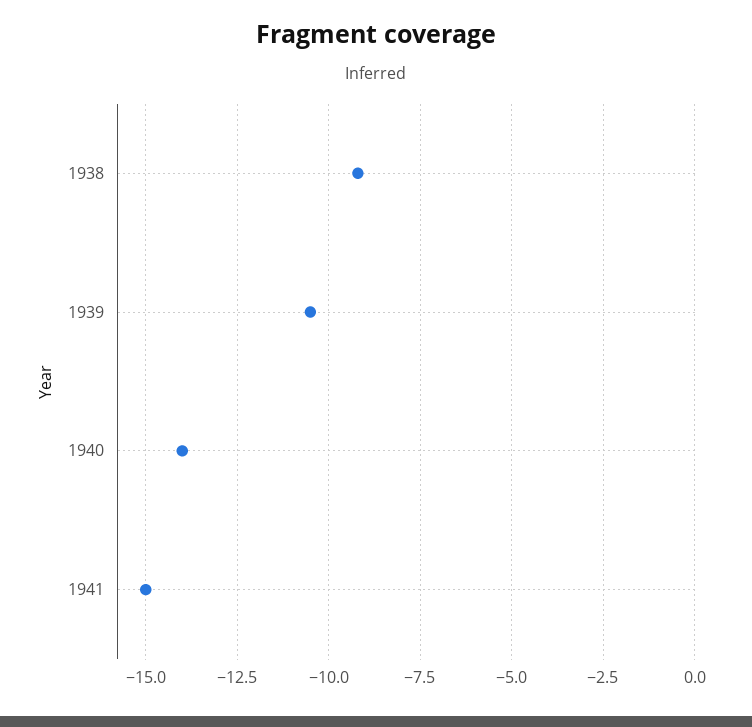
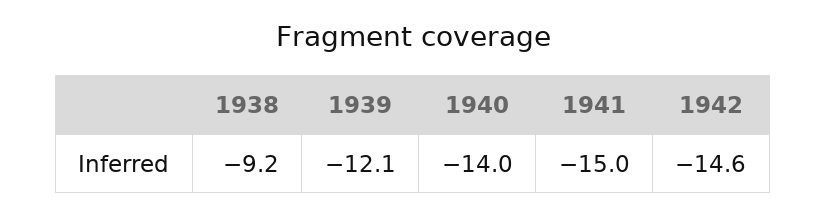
1939: -10.5 -> -12.1
1942: none -> -14.6

